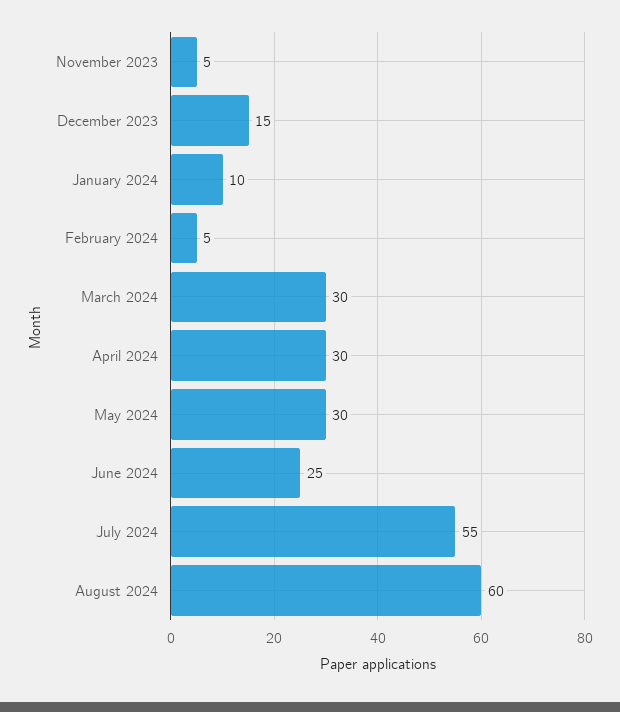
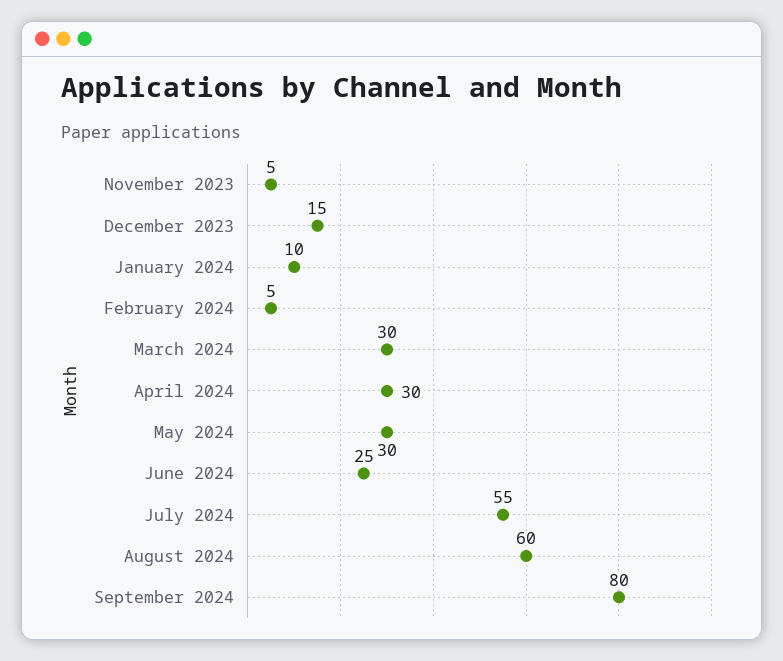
September 2024: none -> 80

